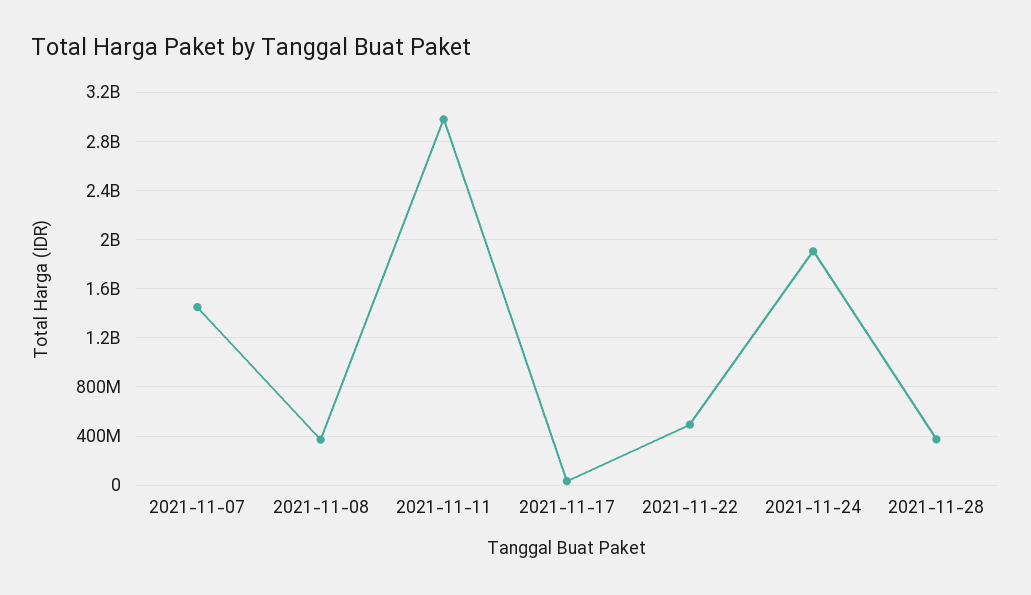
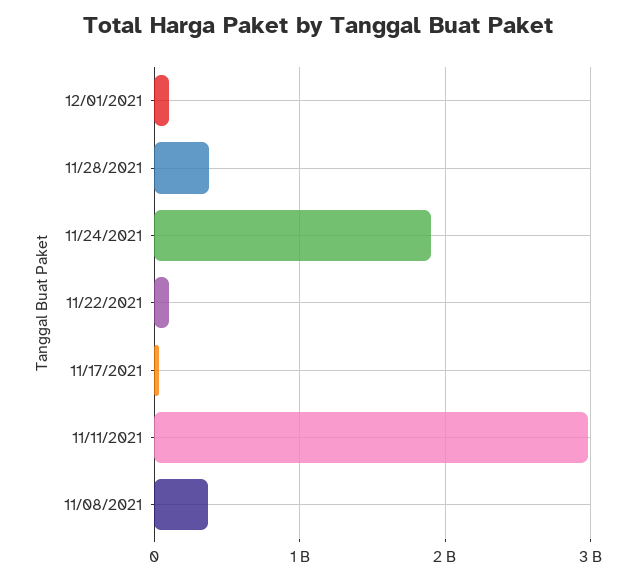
2021-11-07: 1450000000 -> none
2021-11-22: 500000000 -> 100000000
12/01/2021: none -> 100000000

